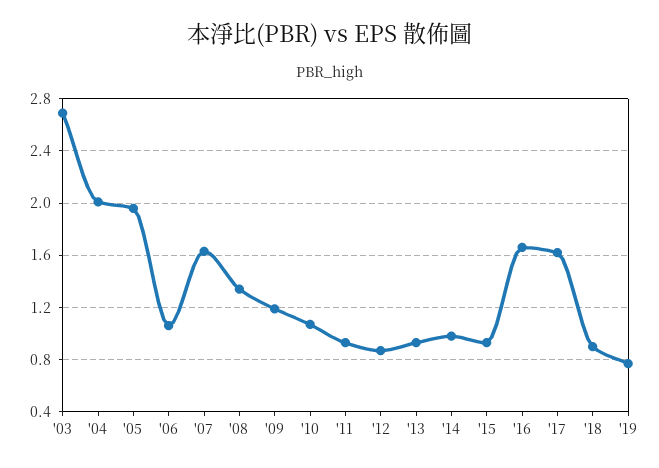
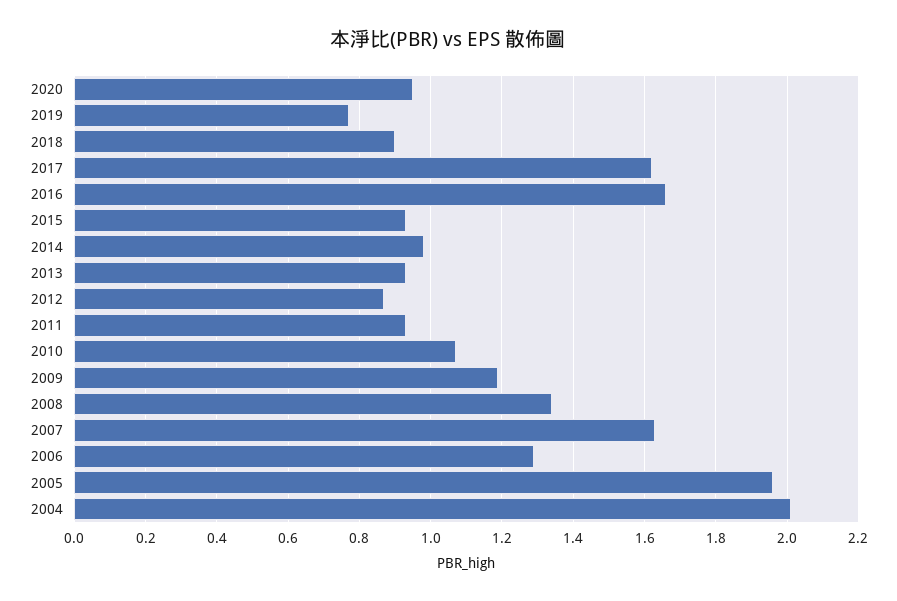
'03: 2.7 -> none
'06: 1.05 -> 1.3
2020: none -> 0.95

